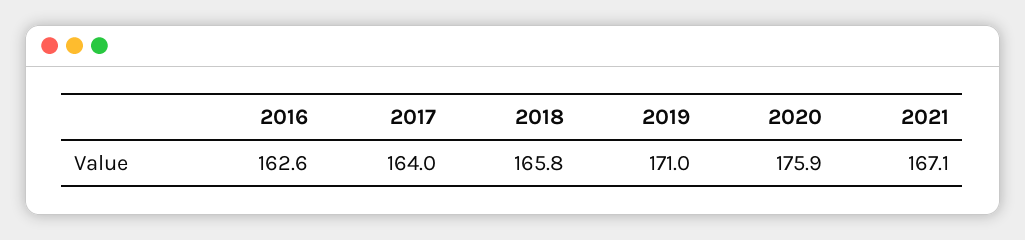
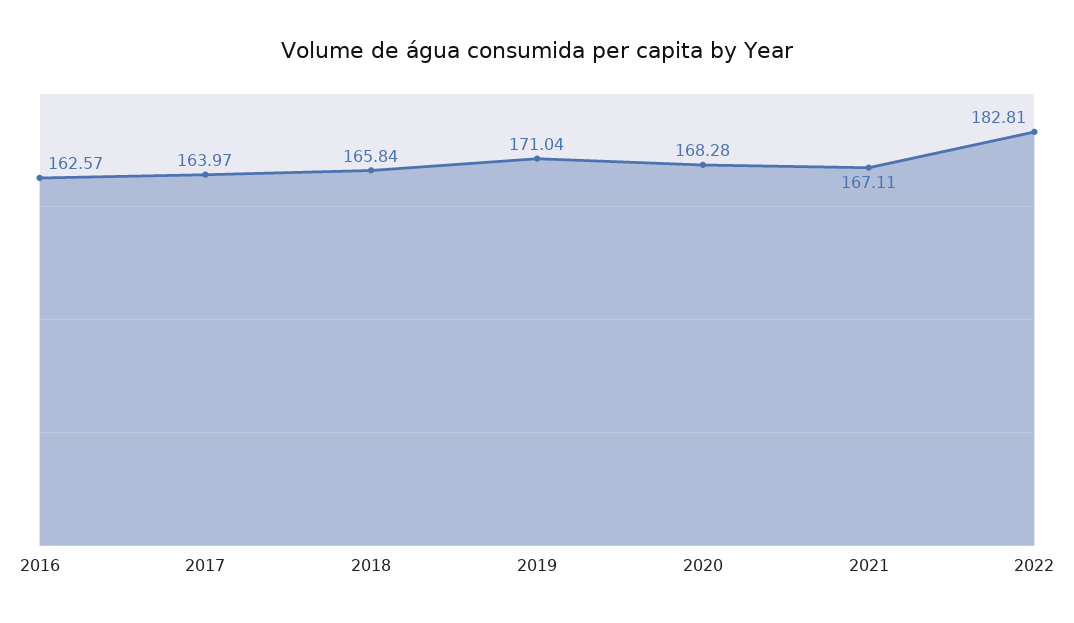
2020: 175.9 -> 168.28
2022: none -> 182.81

